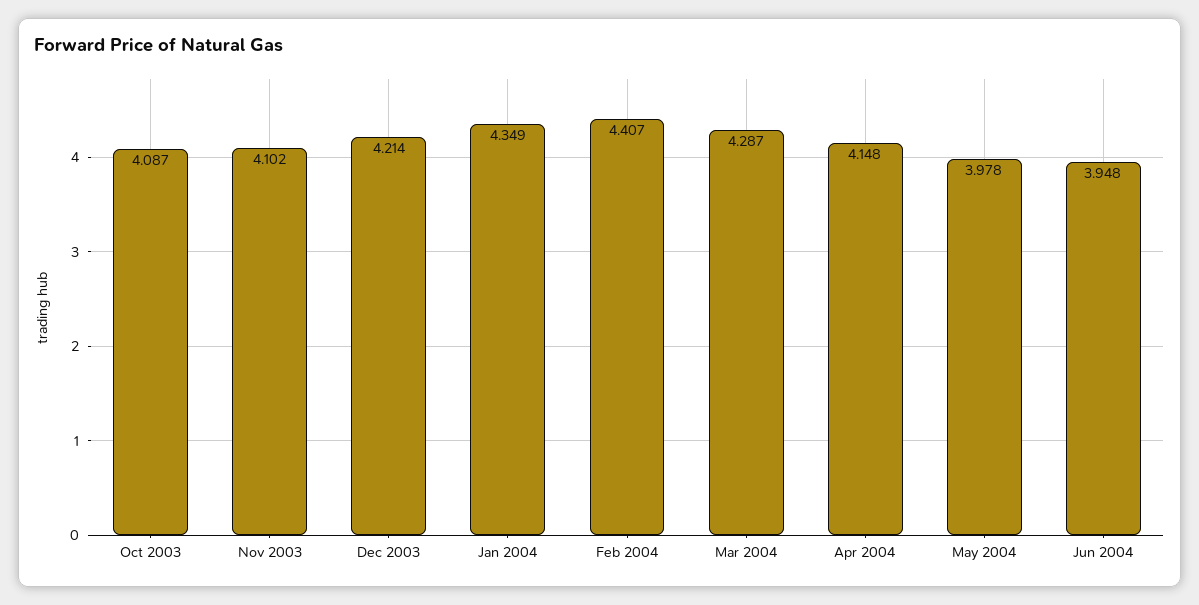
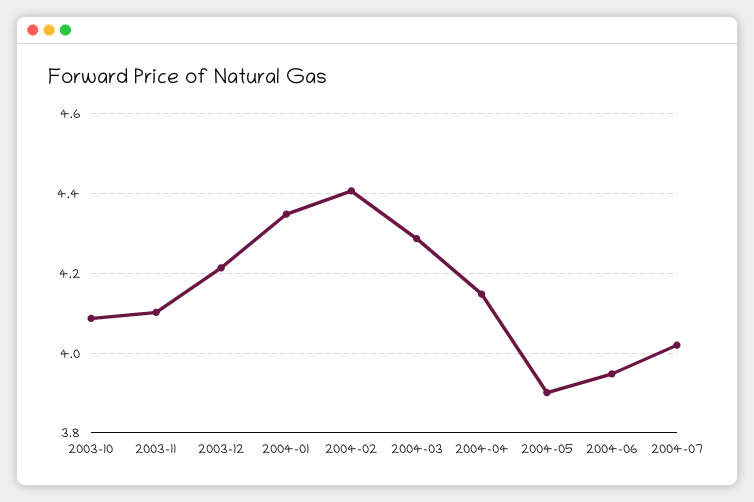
May 2004: 3.978 -> 3.9
2004-07: none -> 4.02

